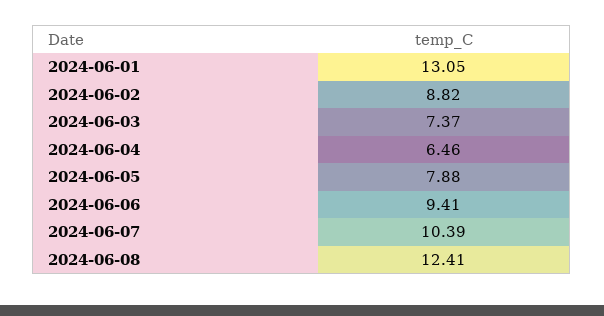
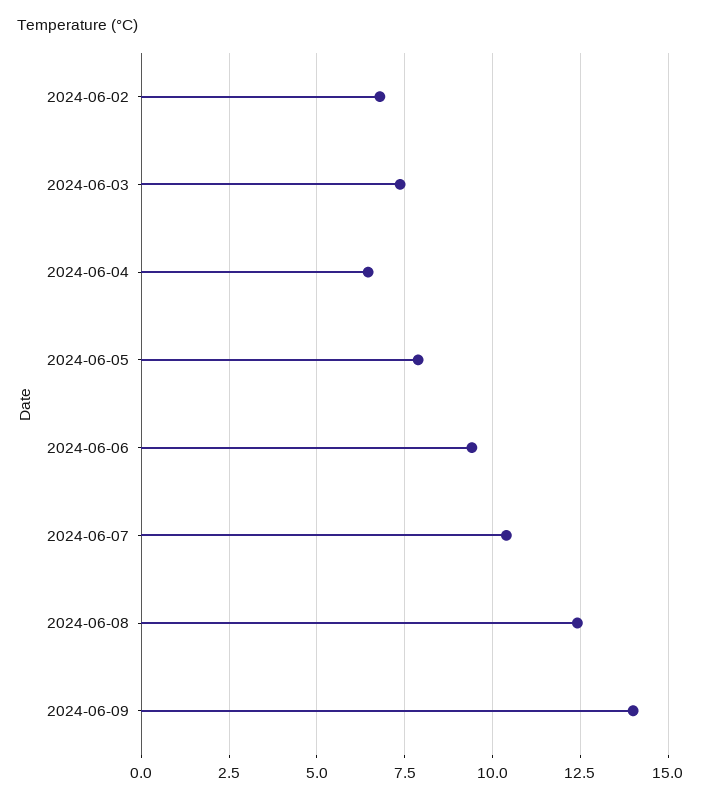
2024-06-01: 13.05 -> none
2024-06-02: 8.82 -> 6.75
2024-06-09: none -> 14

